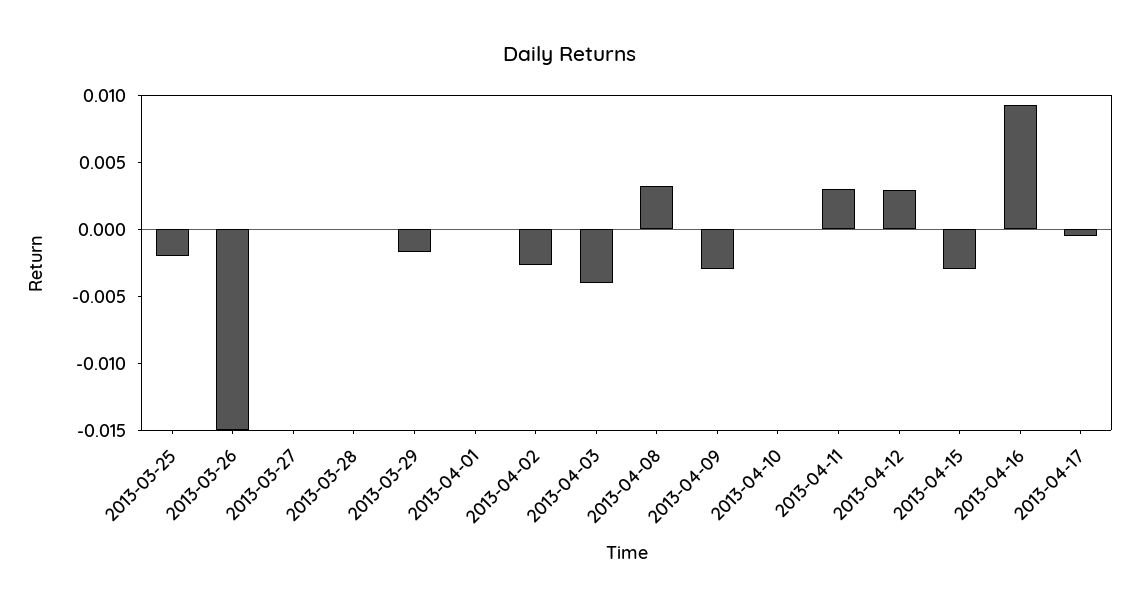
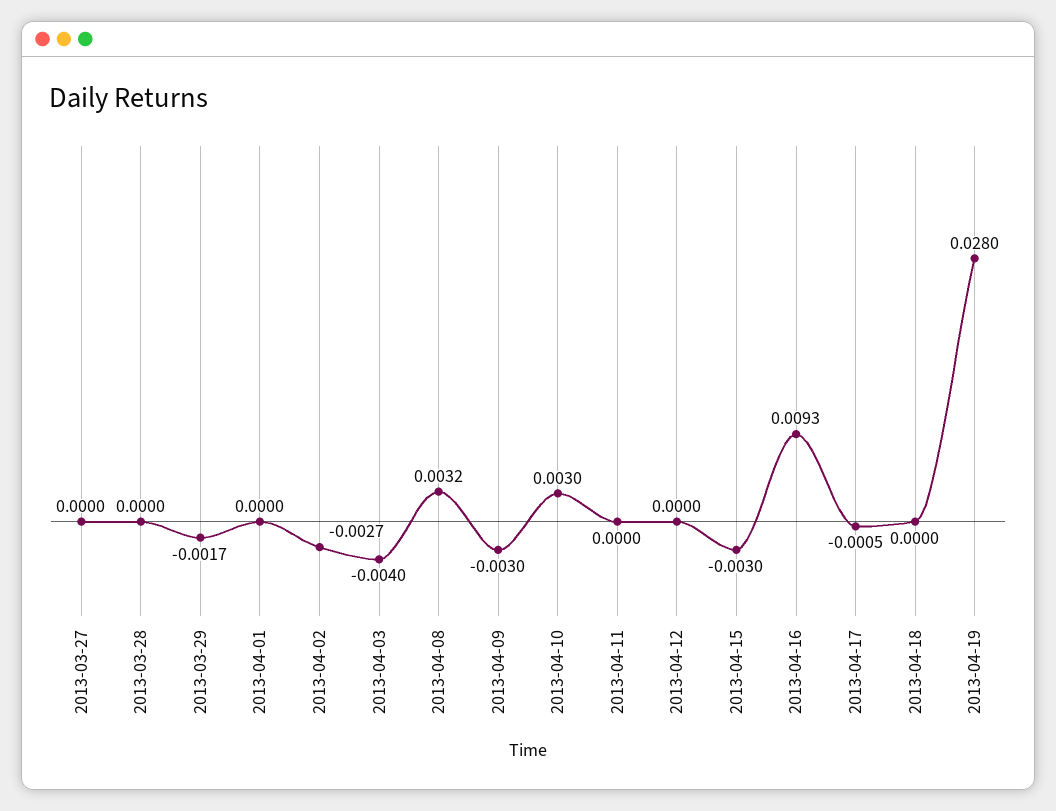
2013-03-25: -0.002 -> none
2013-03-26: -0.015 -> none
2013-04-10: 0 -> 0.003
2013-04-11: 0.003 -> 0
2013-04-12: 0.003 -> 0
2013-04-18: none -> 0
2013-04-19: none -> 0.028

